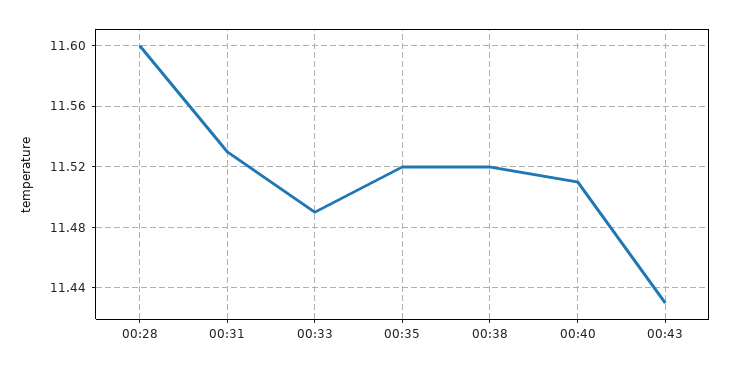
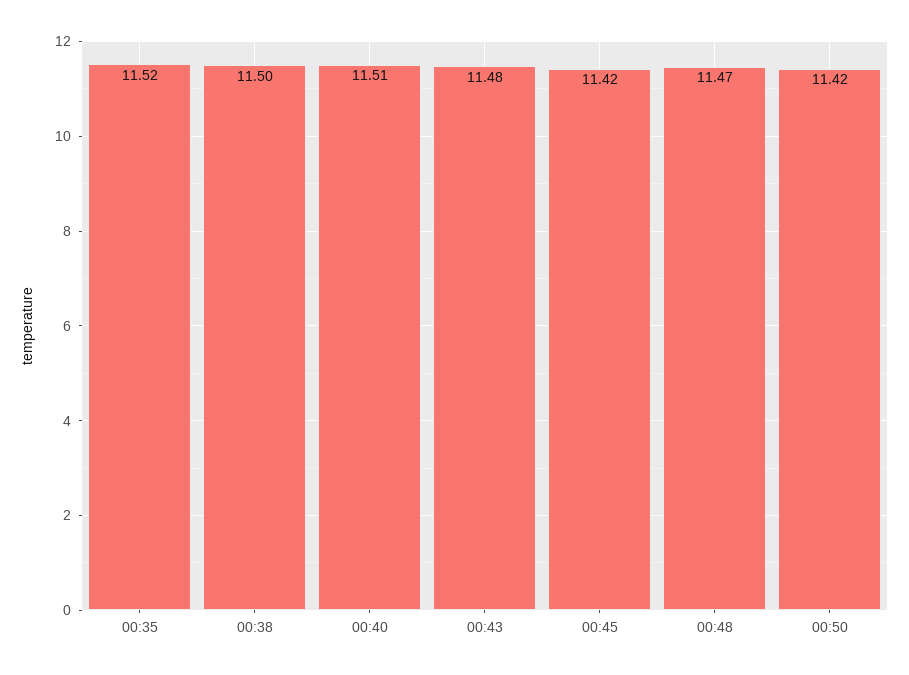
00:28: 11.6 -> none
00:31: 11.53 -> none
00:33: 11.49 -> none
00:38: 11.52 -> 11.5
00:43: 11.43 -> 11.48
00:45: none -> 11.42
00:48: none -> 11.47
00:50: none -> 11.42

